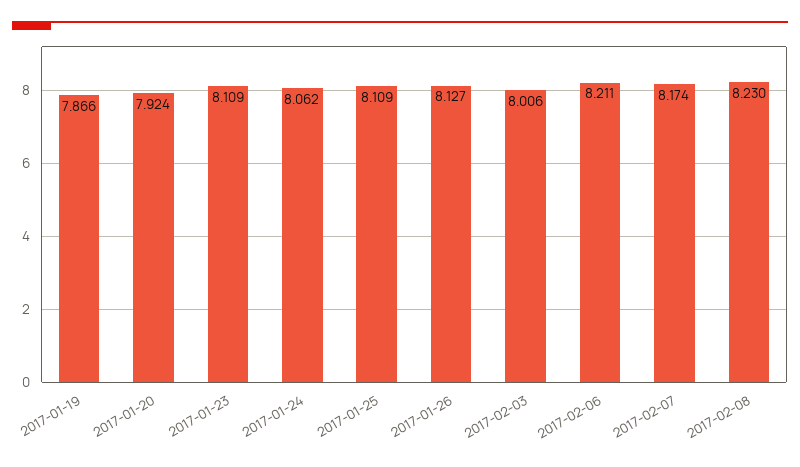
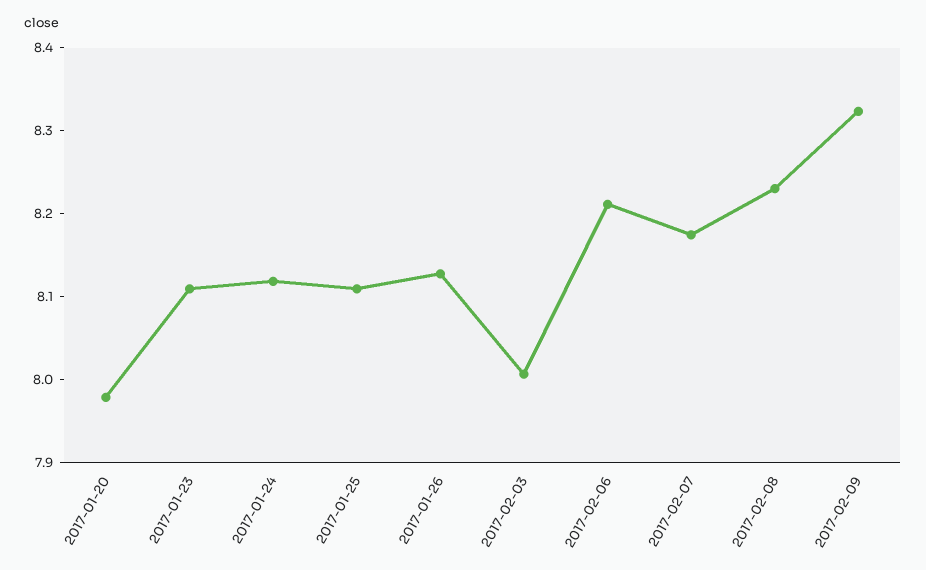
2017-01-19: 7.866 -> none
2017-01-20: 7.924 -> 7.98
2017-01-24: 8.062 -> 8.12
2017-02-09: none -> 8.32

